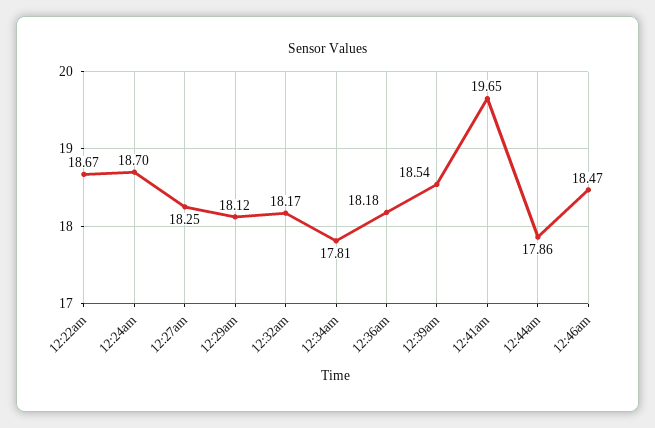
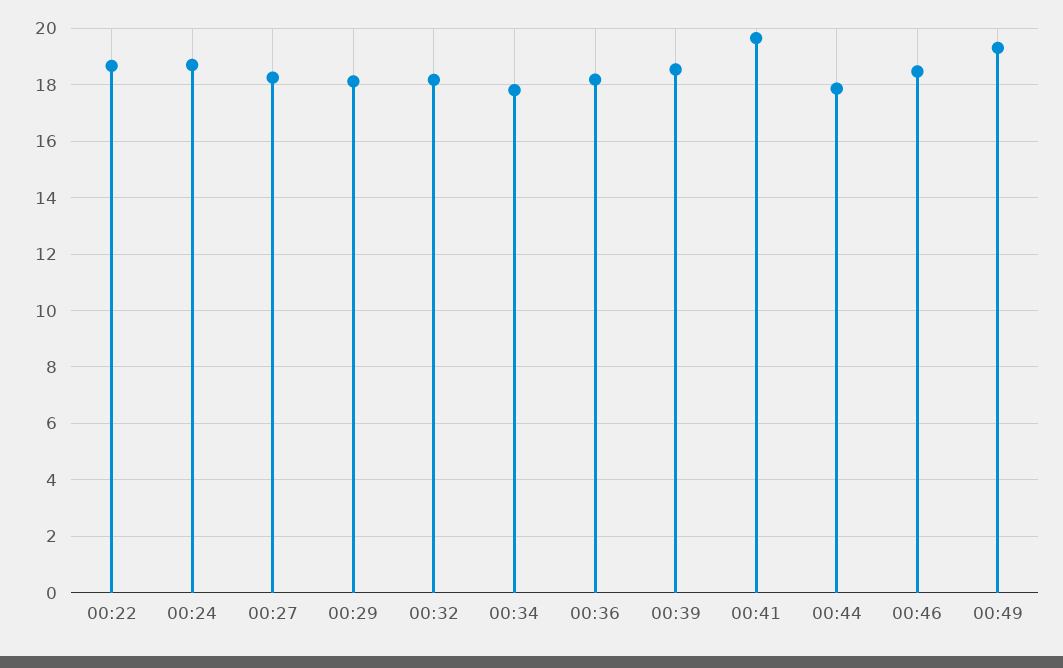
00:49: none -> 19.25

